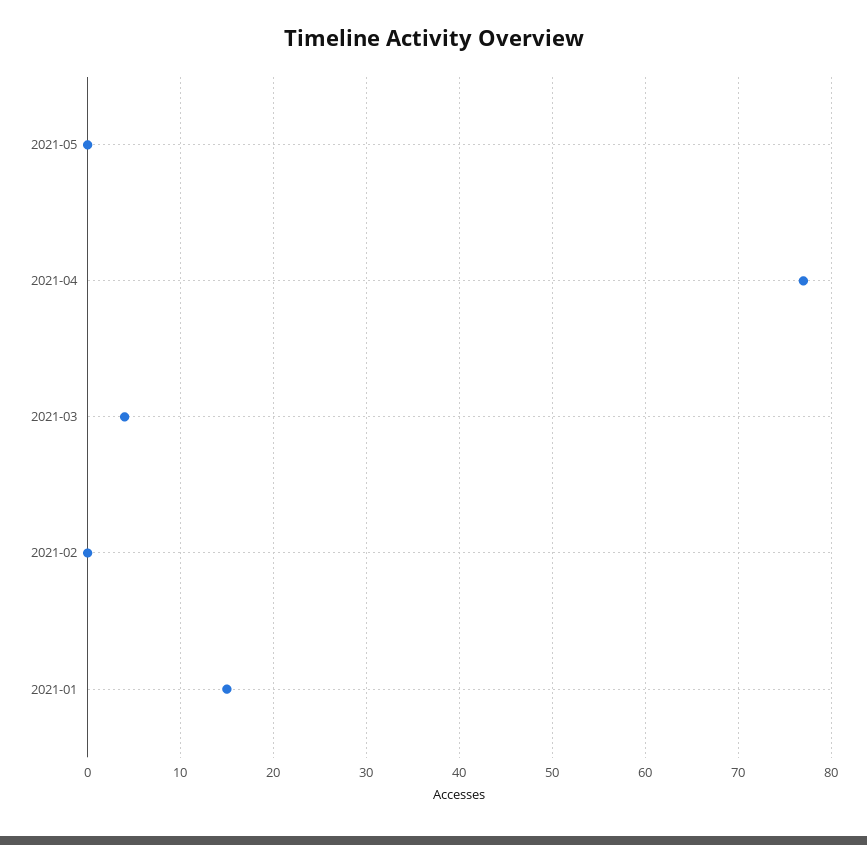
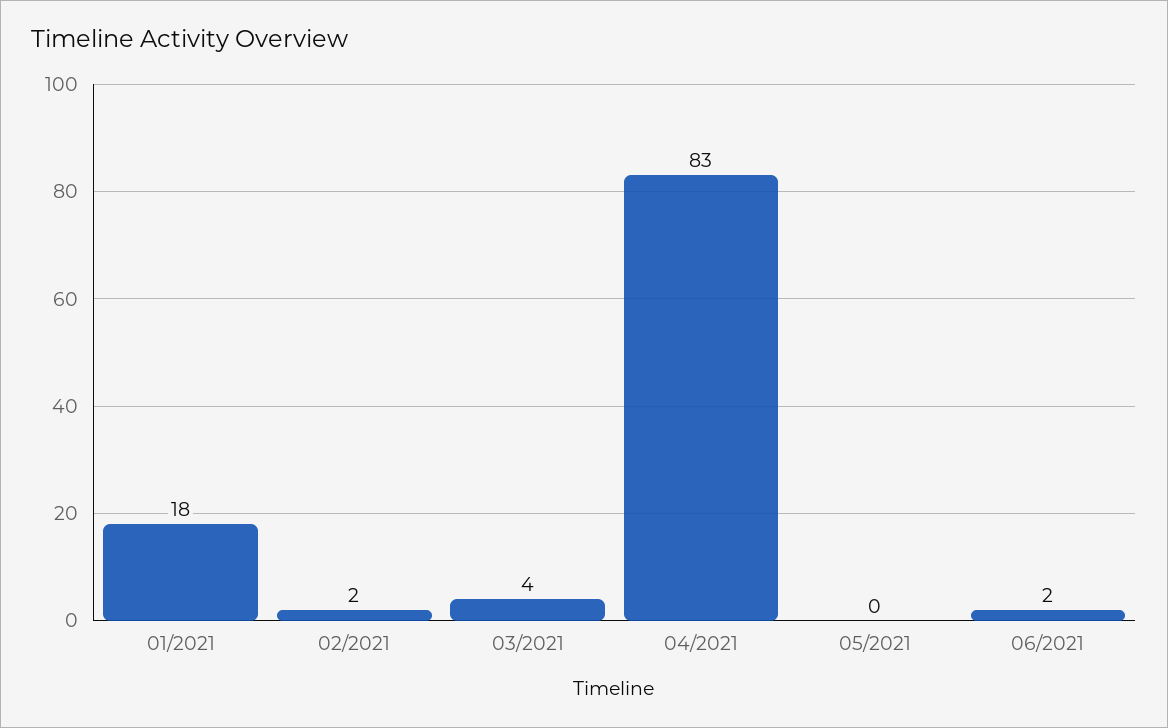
2021-04: 77 -> 83
2021-02: 0 -> 2
2021-01: 15 -> 18
06/2021: none -> 2

